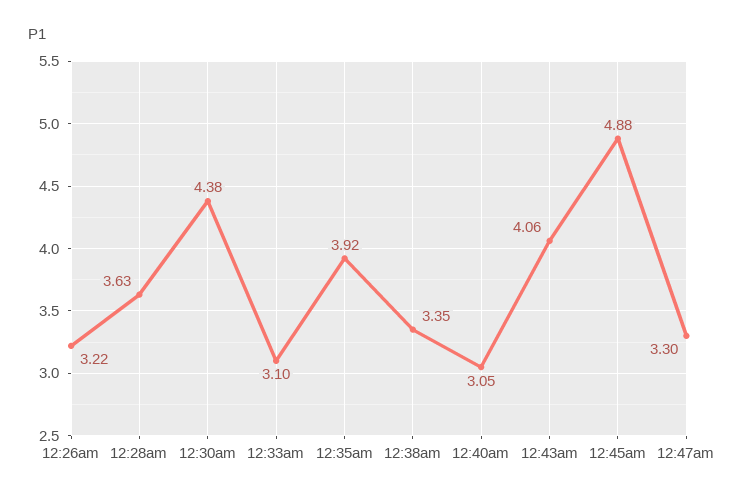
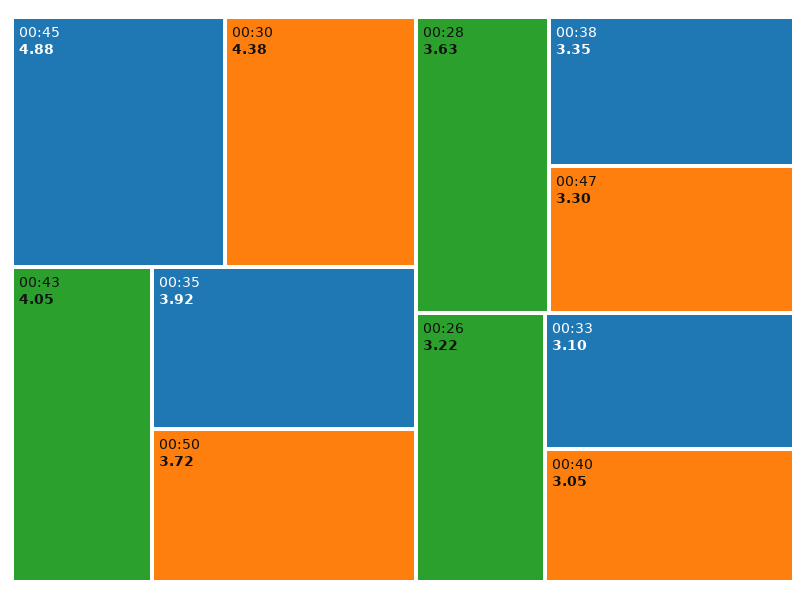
12:43am: 4.06 -> 4.05
00:50: none -> 3.72

